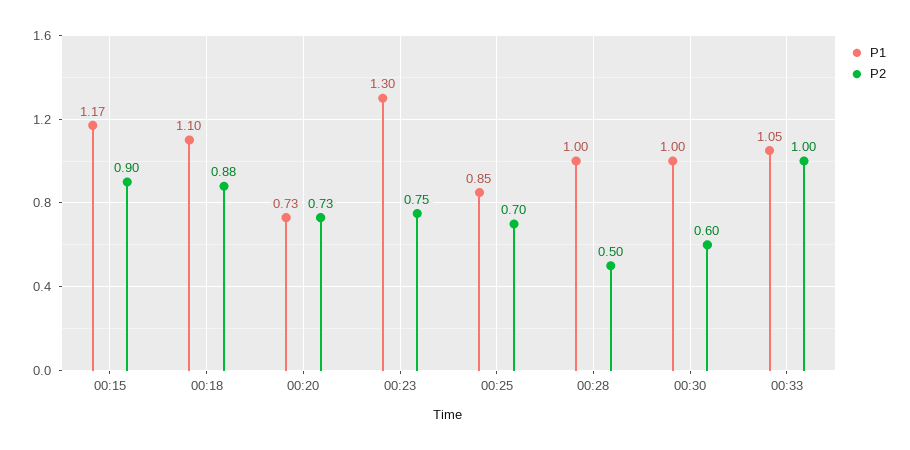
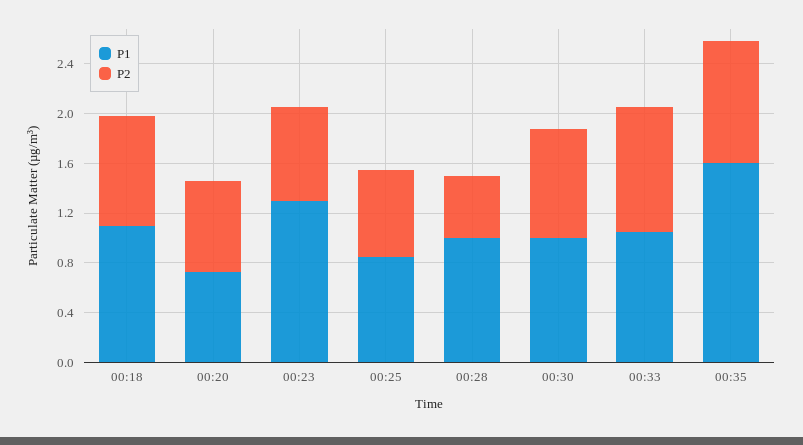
P1, 00:15: 1.17 -> none
P2, 00:15: 0.9 -> none
P2, 00:30: 0.6 -> 0.9
P1, 00:35: none -> 1.6
P2, 00:35: none -> 1

